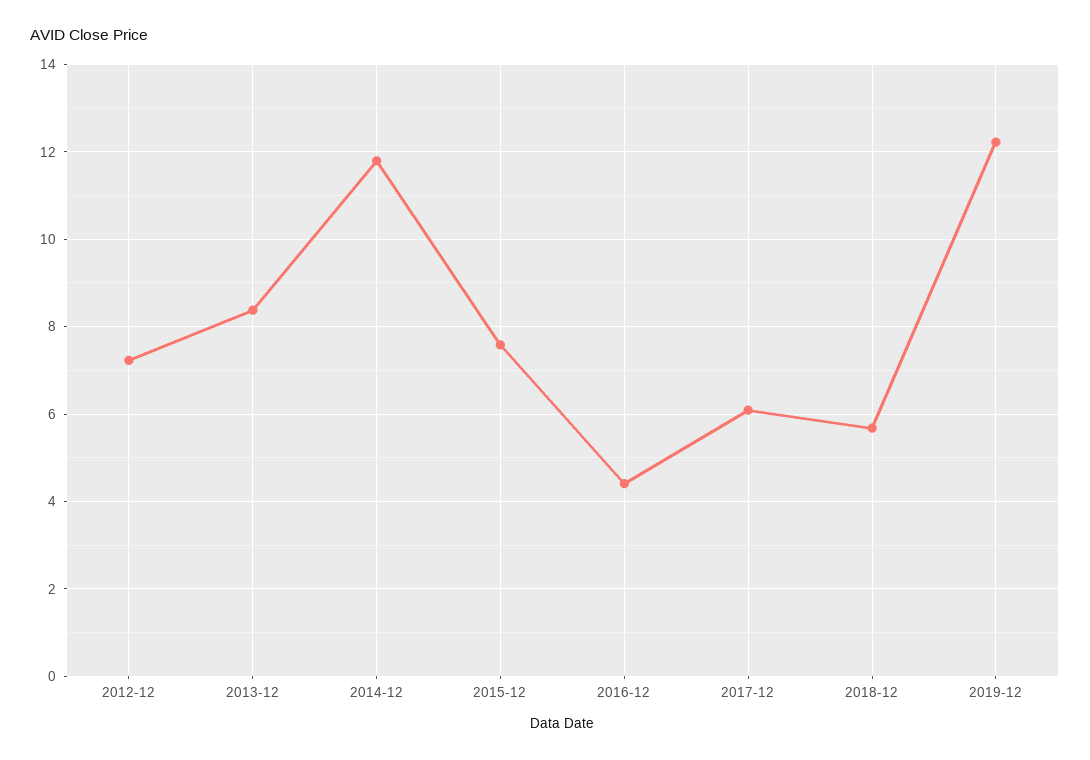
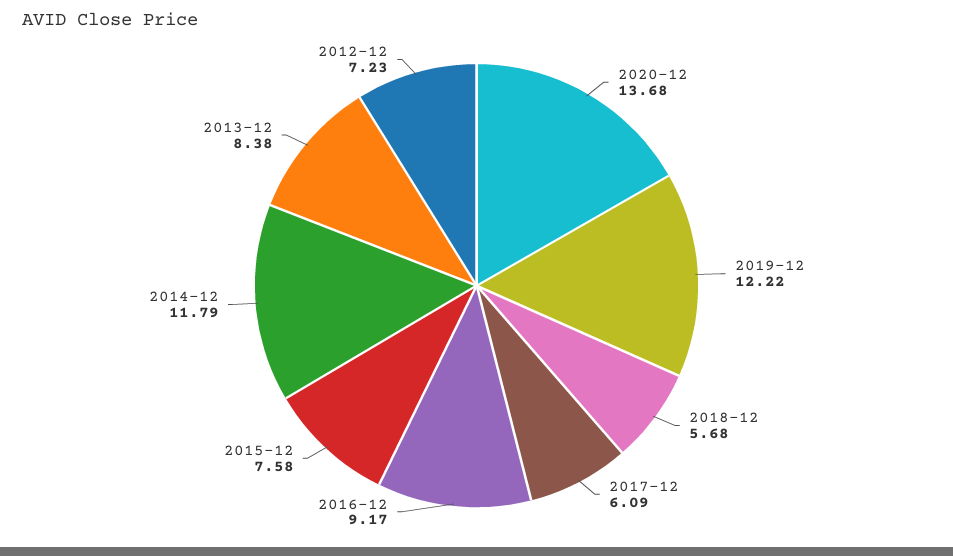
2016-12: 4.4 -> 9.17
2020-12: none -> 13.68

